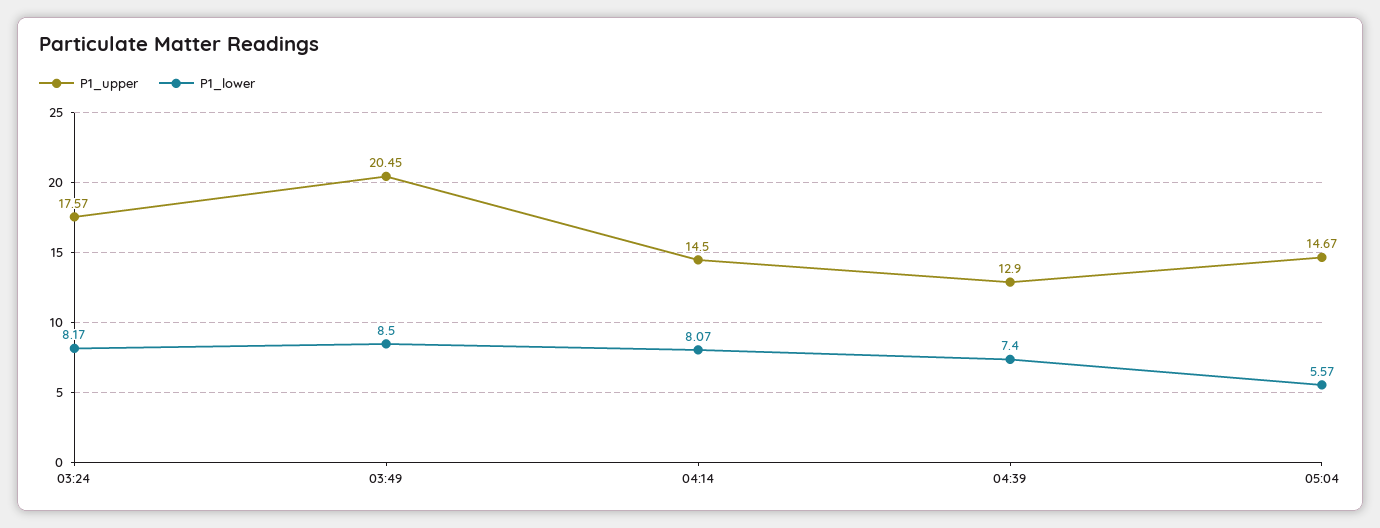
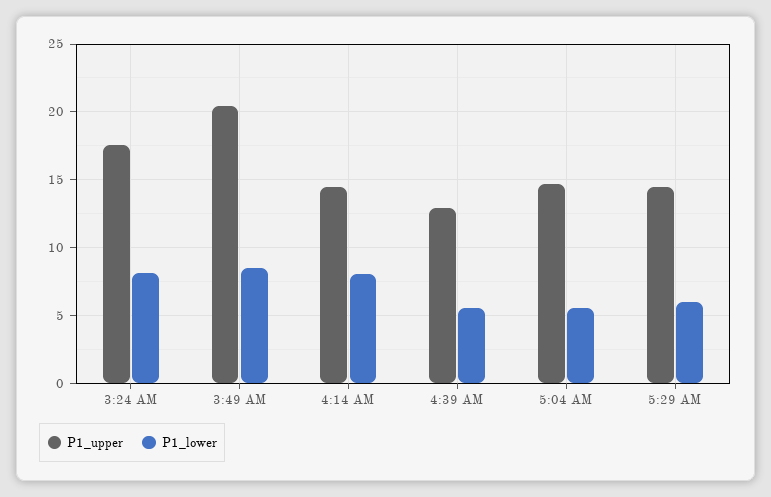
P1_lower, 04:39: 7.4 -> 5.5
P1_upper, 5:29 AM: none -> 14.5
P1_lower, 5:29 AM: none -> 6

